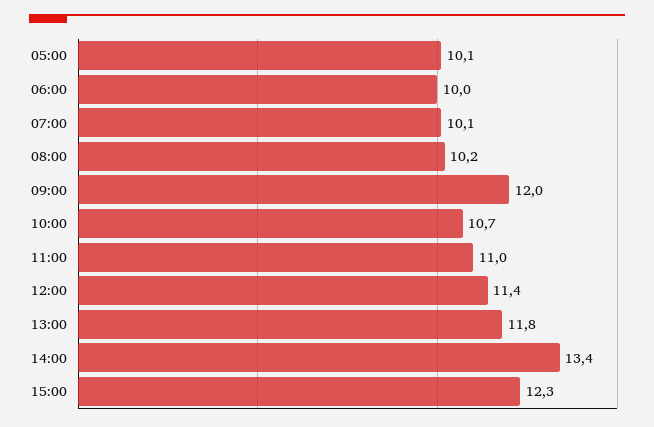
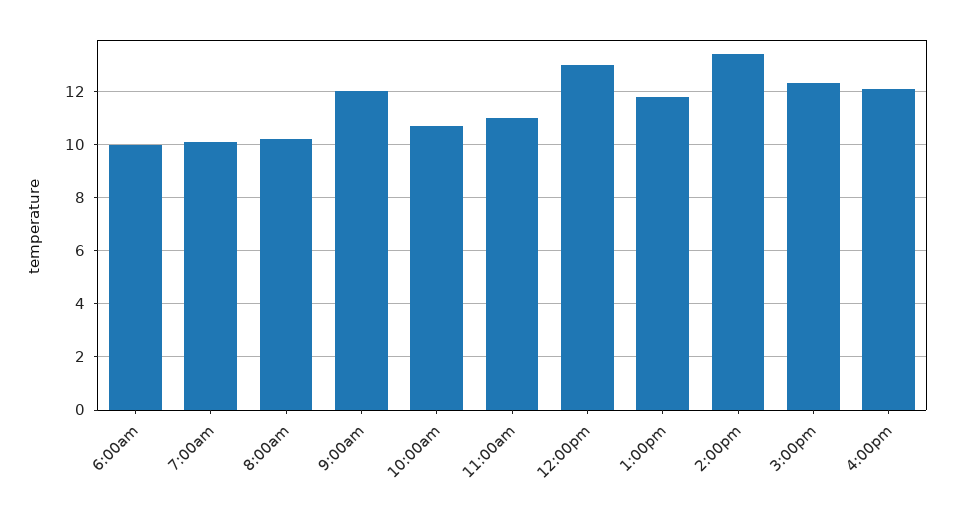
05:00: 10.1 -> none
12:00: 11.4 -> 13
4:00pm: none -> 12

